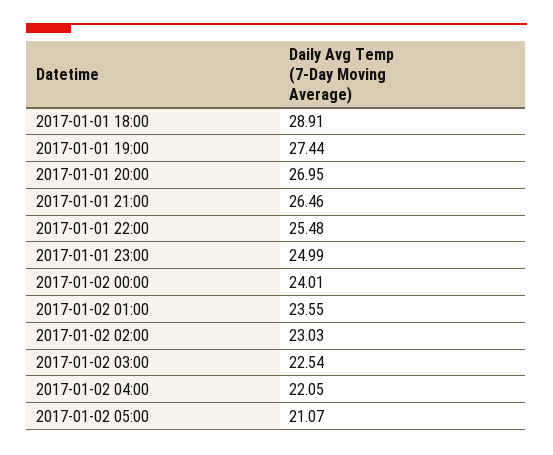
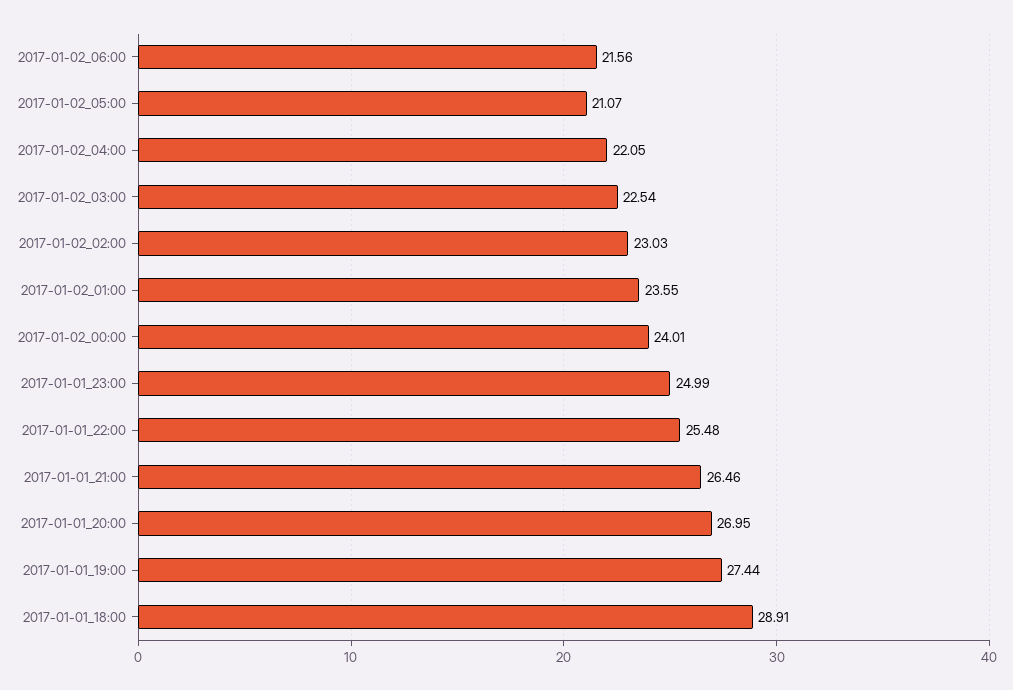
2017-01-02_06:00: none -> 21.56

